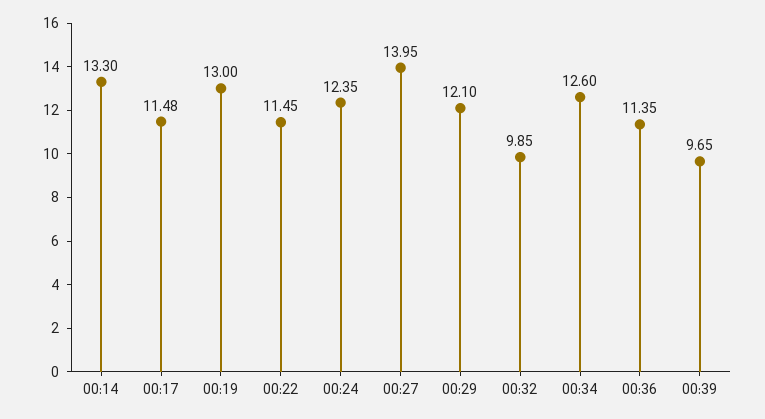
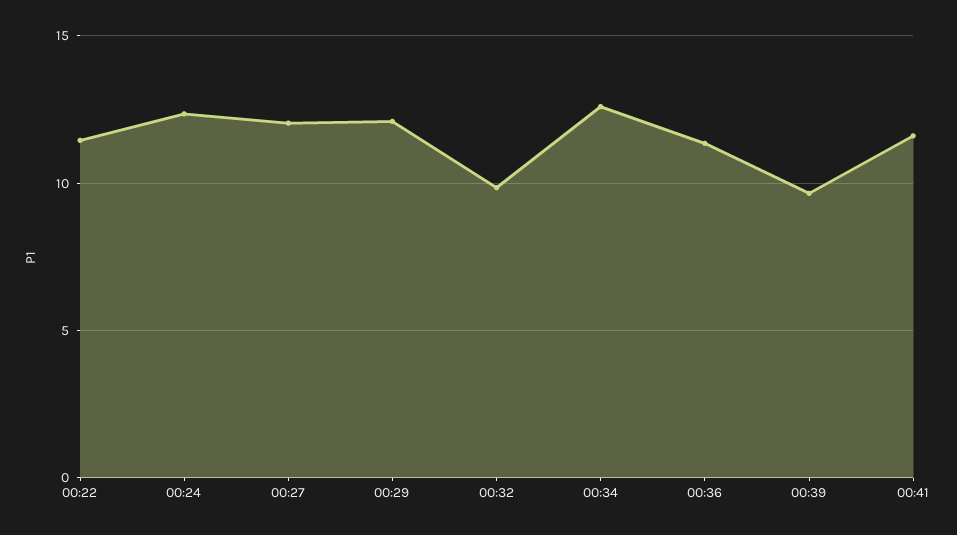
00:14: 13.3 -> none
00:17: 11.48 -> none
00:19: 13 -> none
00:27: 13.95 -> 12
00:41: none -> 11.5

